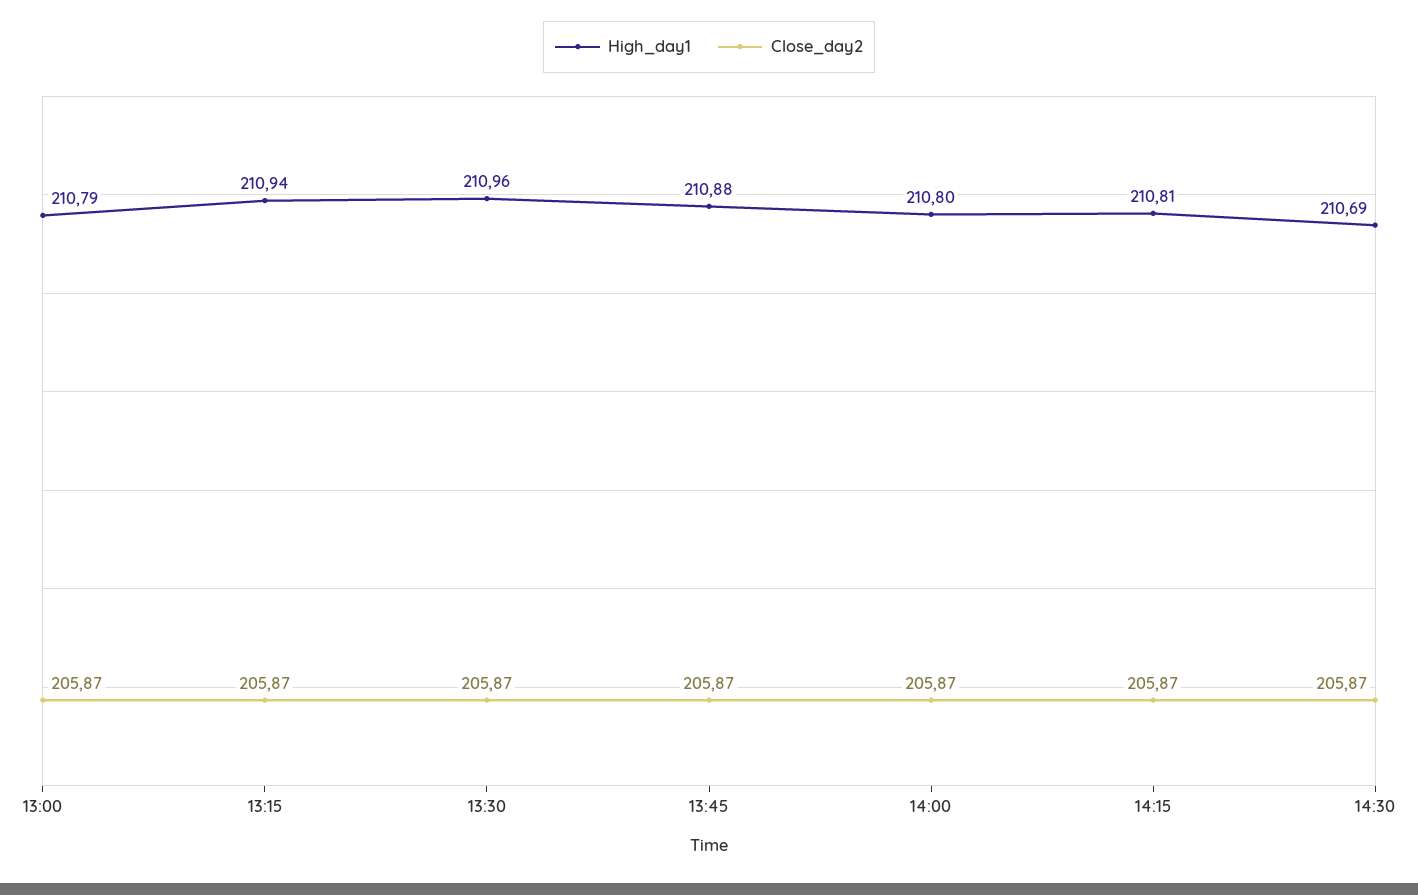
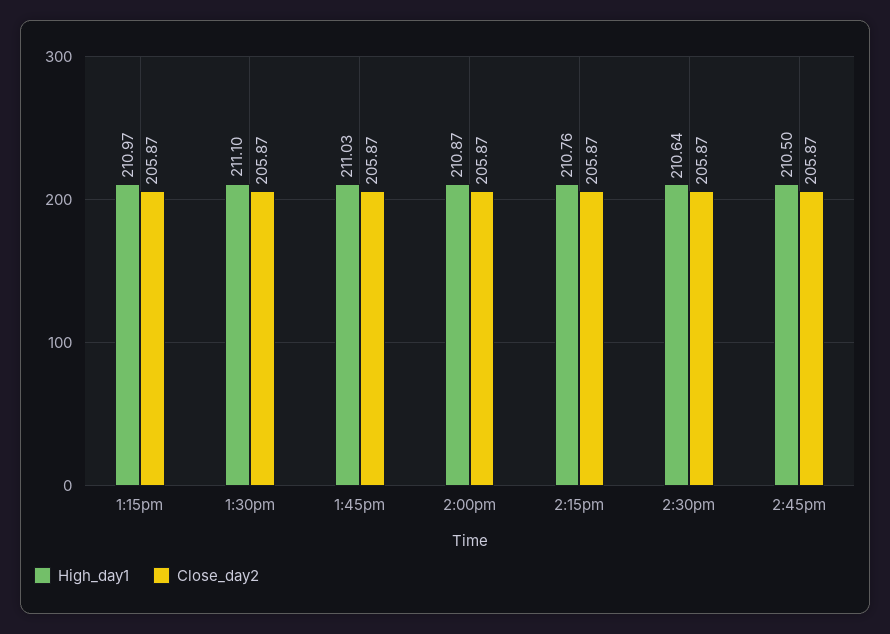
High_day1, 13:00: 210.79 -> none
Close_day2, 13:00: 205.87 -> none
High_day1, 13:15: 210.94 -> 210.97
High_day1, 13:30: 210.96 -> 211.1
High_day1, 13:45: 210.88 -> 211.03
High_day1, 14:00: 210.8 -> 210.87
High_day1, 14:15: 210.81 -> 210.76
High_day1, 14:30: 210.69 -> 210.64
High_day1, 2:45pm: none -> 210.5
Close_day2, 2:45pm: none -> 205.87

